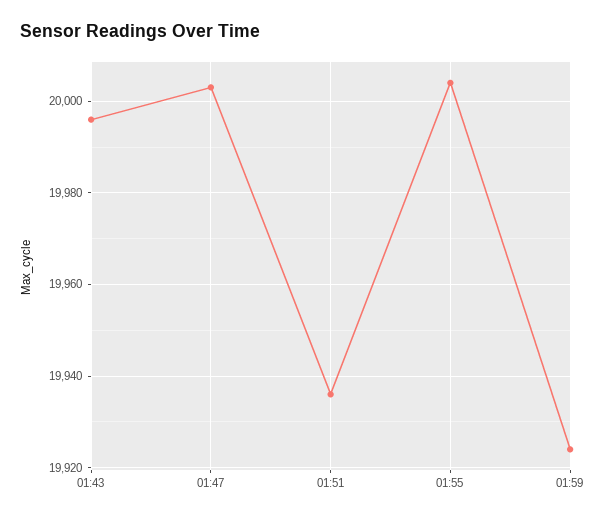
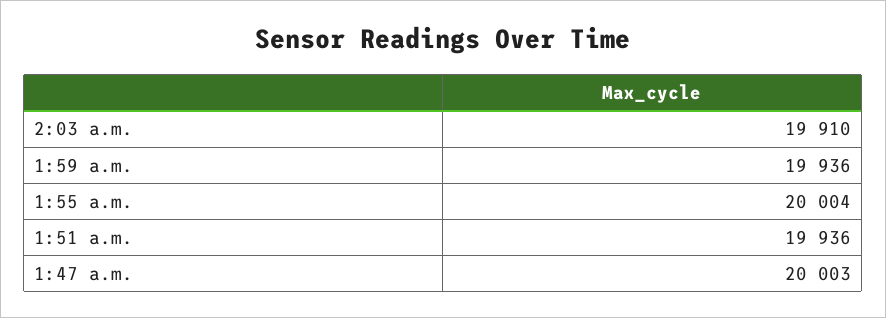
01:43: 19995 -> none
01:59: 19925 -> 19936
2:03 a.m.: none -> 19910

